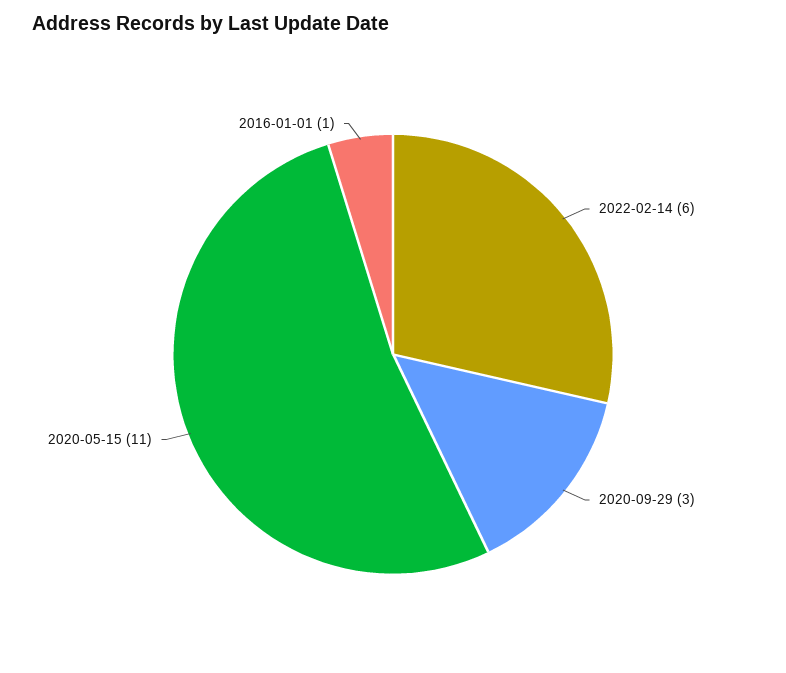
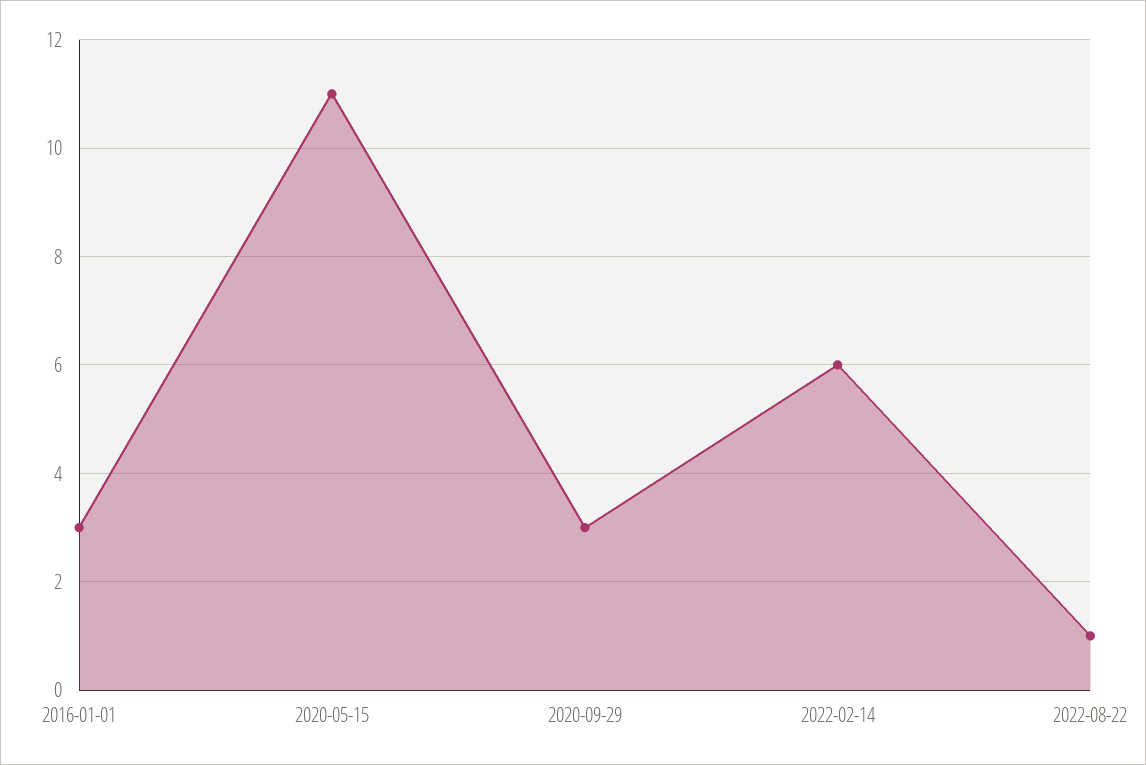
2016-01-01: 1 -> 3
2022-08-22: none -> 1

